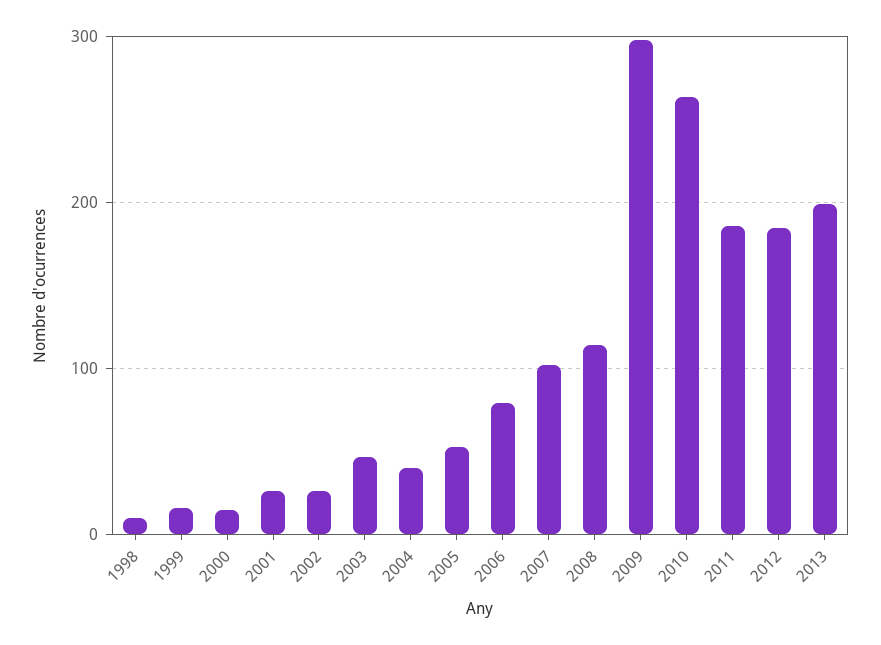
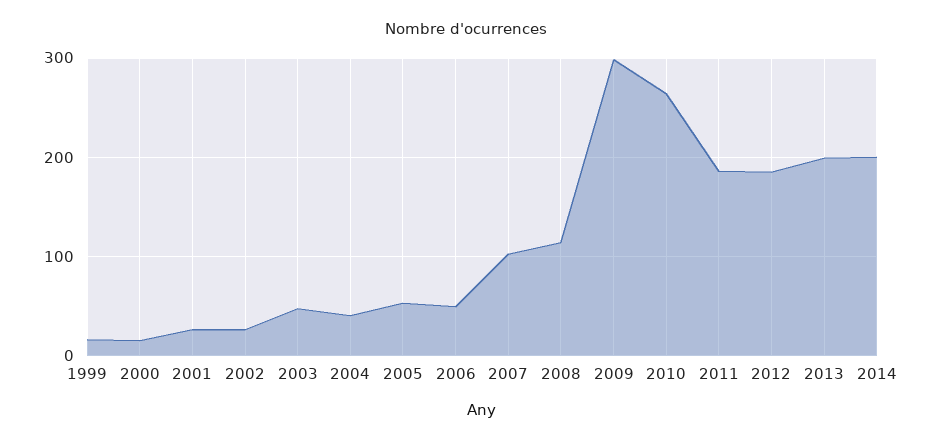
1998: 10 -> none
2006: 80 -> 50
2014: none -> 200

